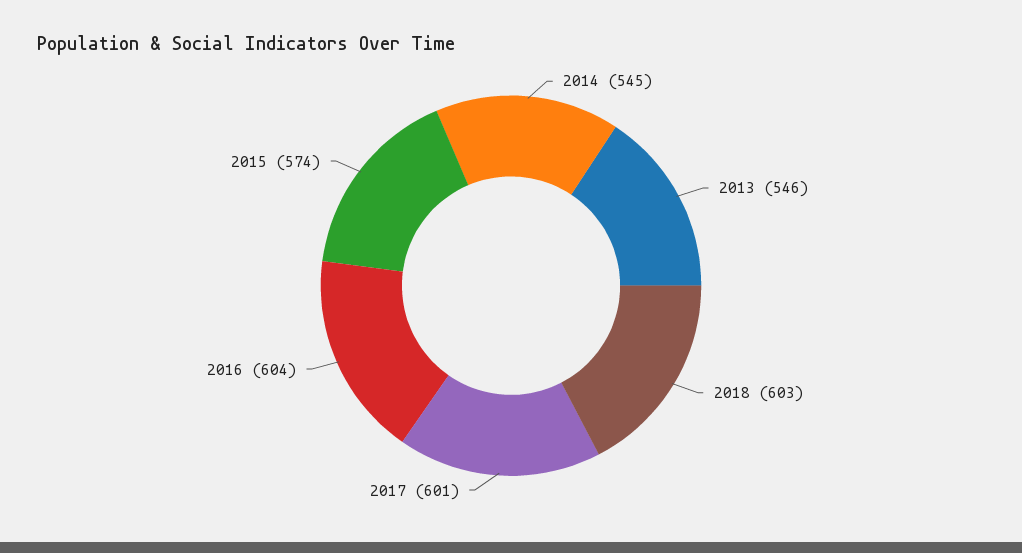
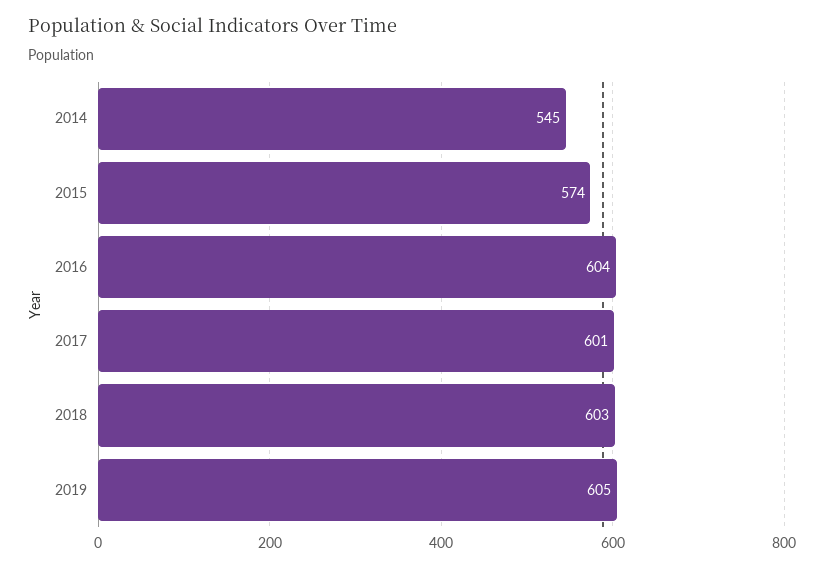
2013: 546 -> none
2019: none -> 605

